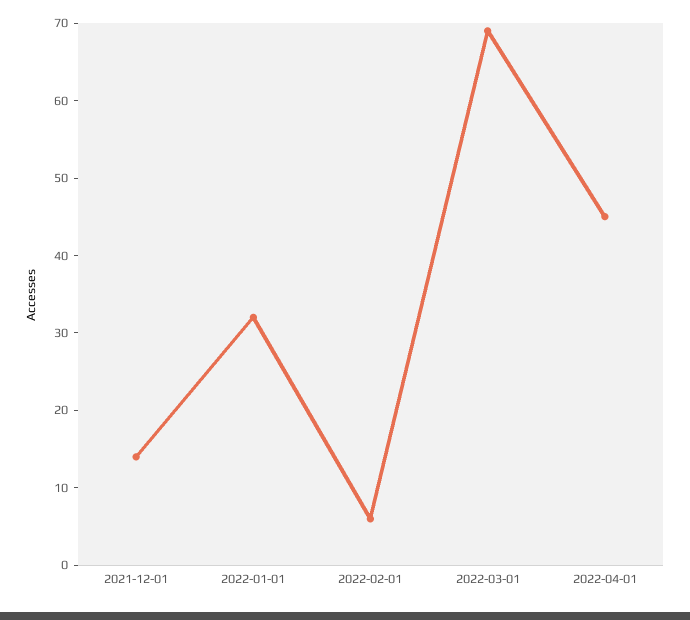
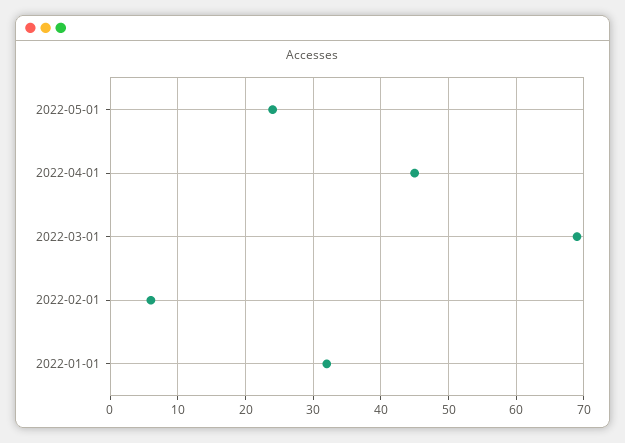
2021-12-01: 15 -> none
2022-05-01: none -> 24

